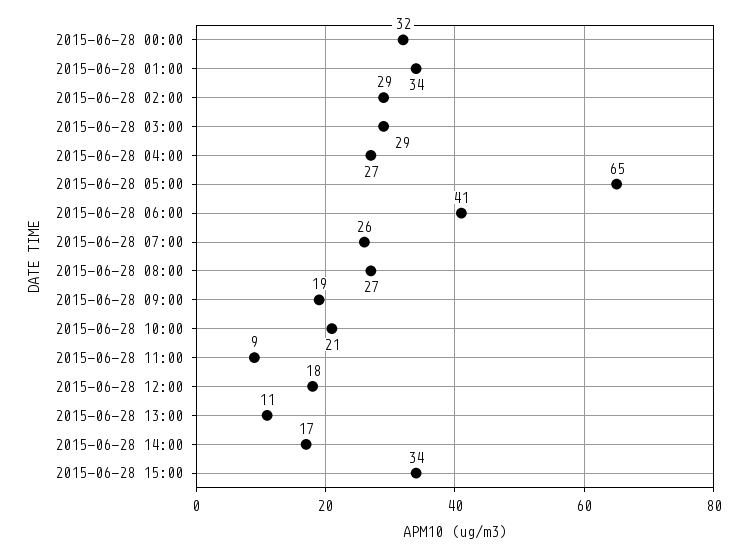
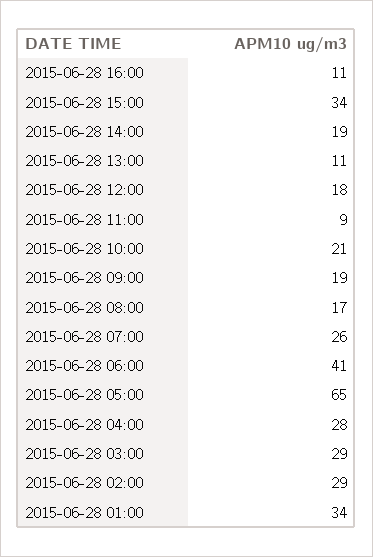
2015-06-28 00:00: 32 -> none
2015-06-28 04:00: 27 -> 28
2015-06-28 08:00: 27 -> 17
2015-06-28 14:00: 17 -> 19
2015-06-28 16:00: none -> 11

